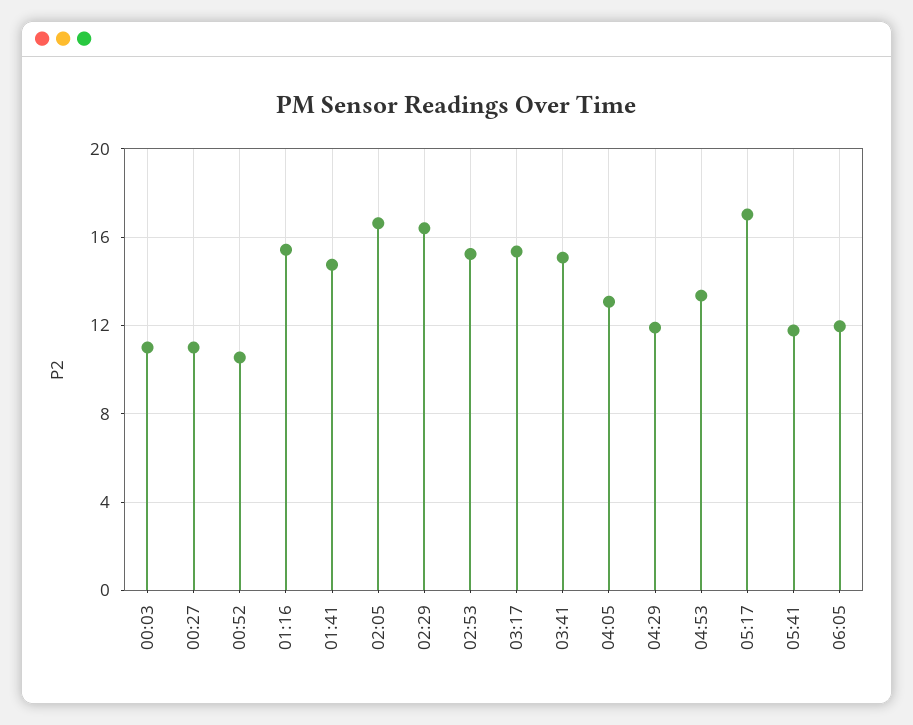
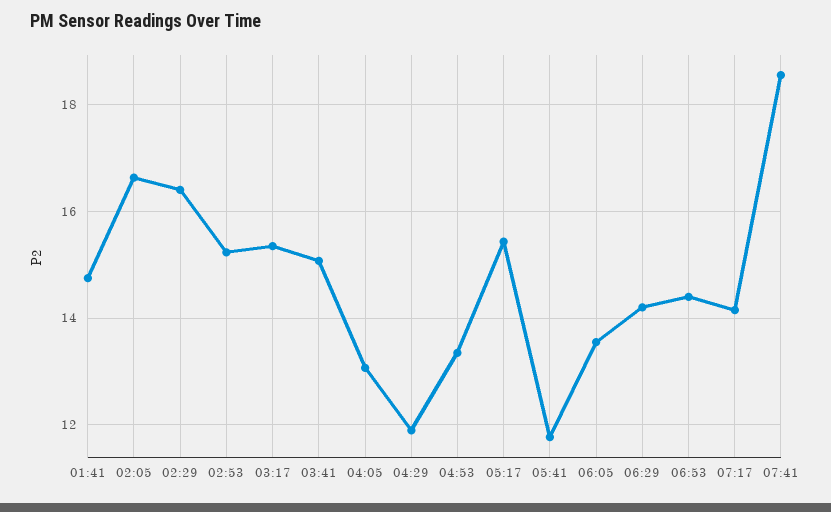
00:03: 11 -> none
00:27: 11 -> none
00:52: 10.5 -> none
01:16: 15.5 -> none
05:17: 17 -> 15.4
06:05: 12 -> 13.6
06:29: none -> 14.2
06:53: none -> 14.4
07:17: none -> 14.2
07:41: none -> 18.6

